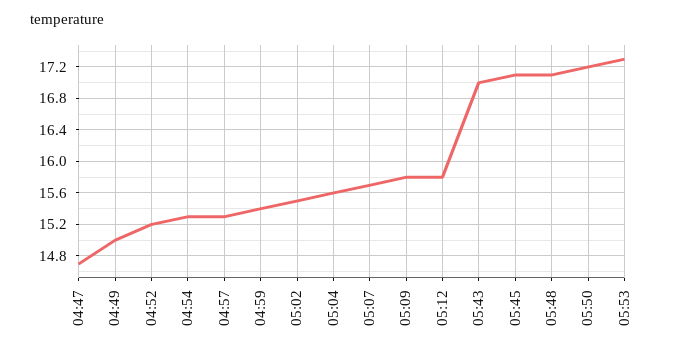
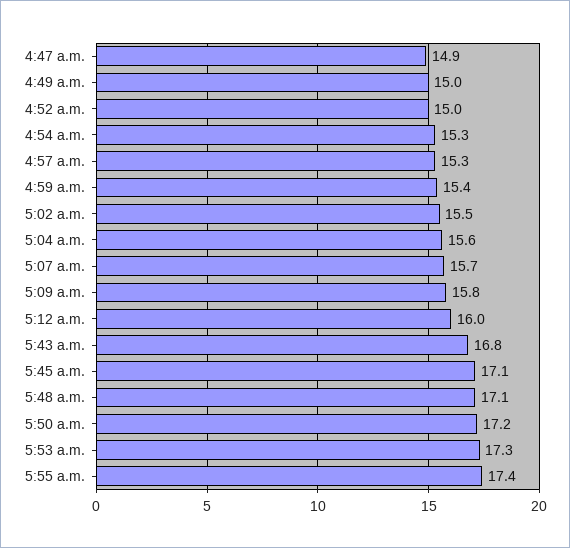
04:47: 14.7 -> 14.9
04:52: 15.2 -> 15
05:12: 15.8 -> 16
05:43: 17 -> 16.8
5:55 a.m.: none -> 17.4

